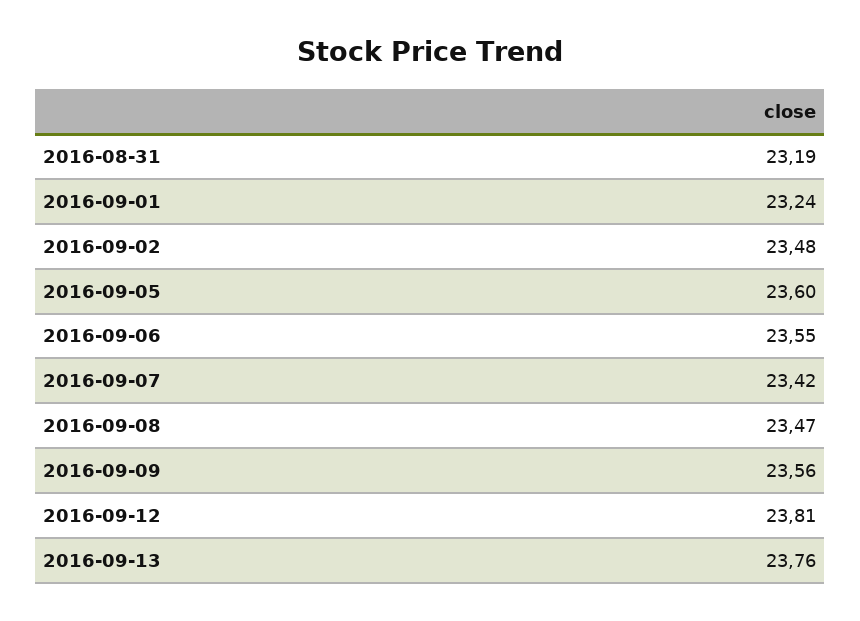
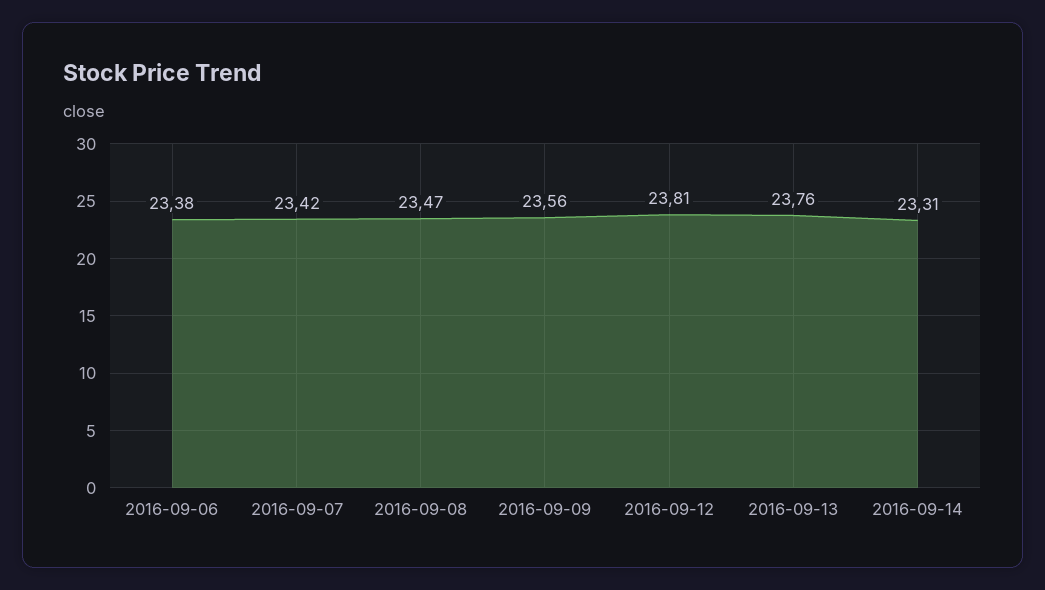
2016-08-31: 23.19 -> none
2016-09-01: 23.24 -> none
2016-09-02: 23.48 -> none
2016-09-05: 23.6 -> none
2016-09-06: 23.55 -> 23.38
2016-09-14: none -> 23.31

